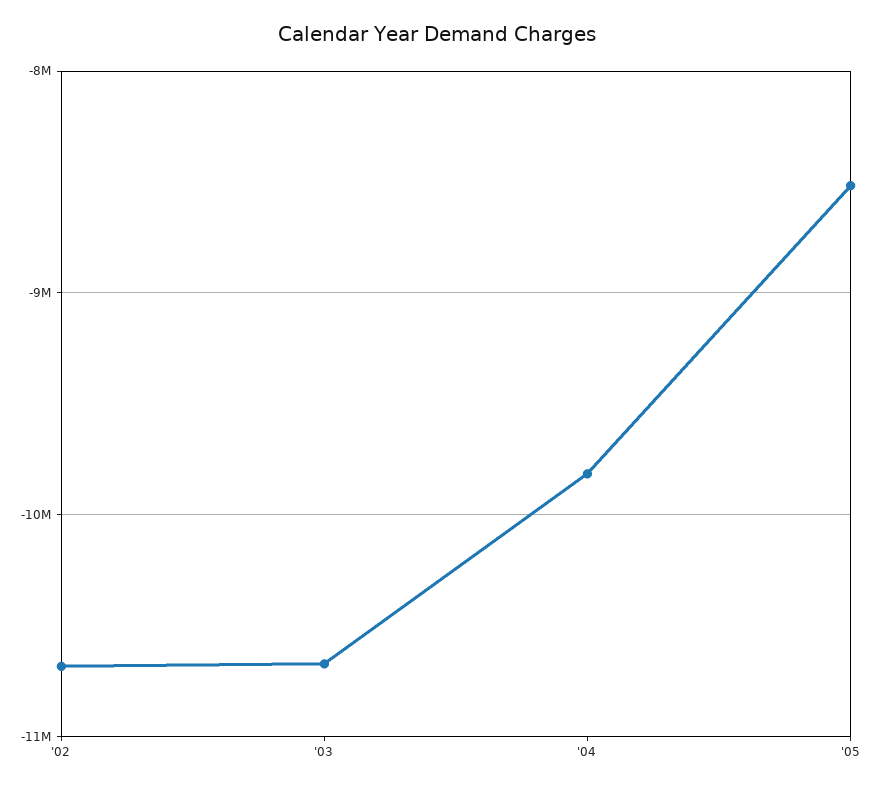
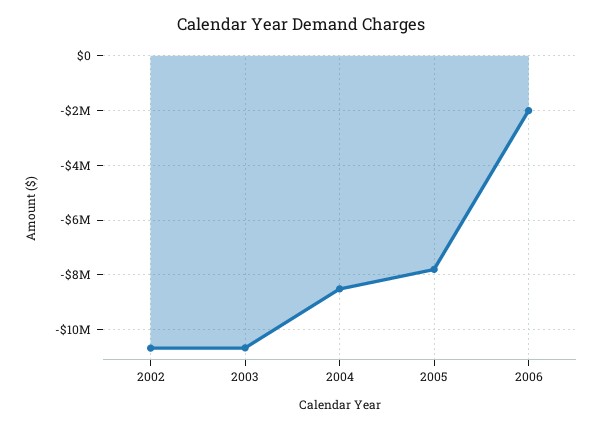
'04: -9800000 -> -8500000
'05: -8500000 -> -7750000
2006: none -> -2000000

